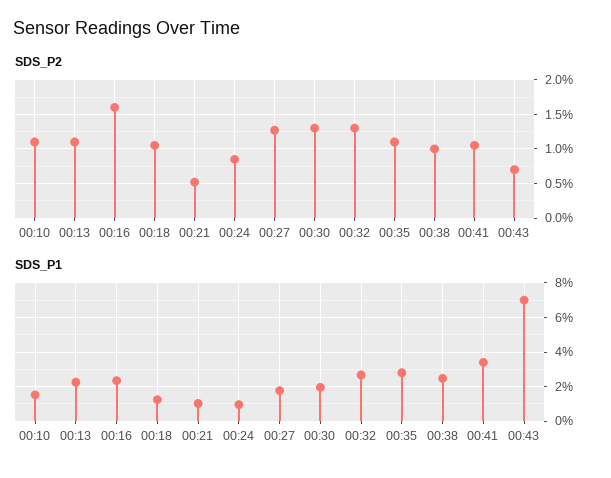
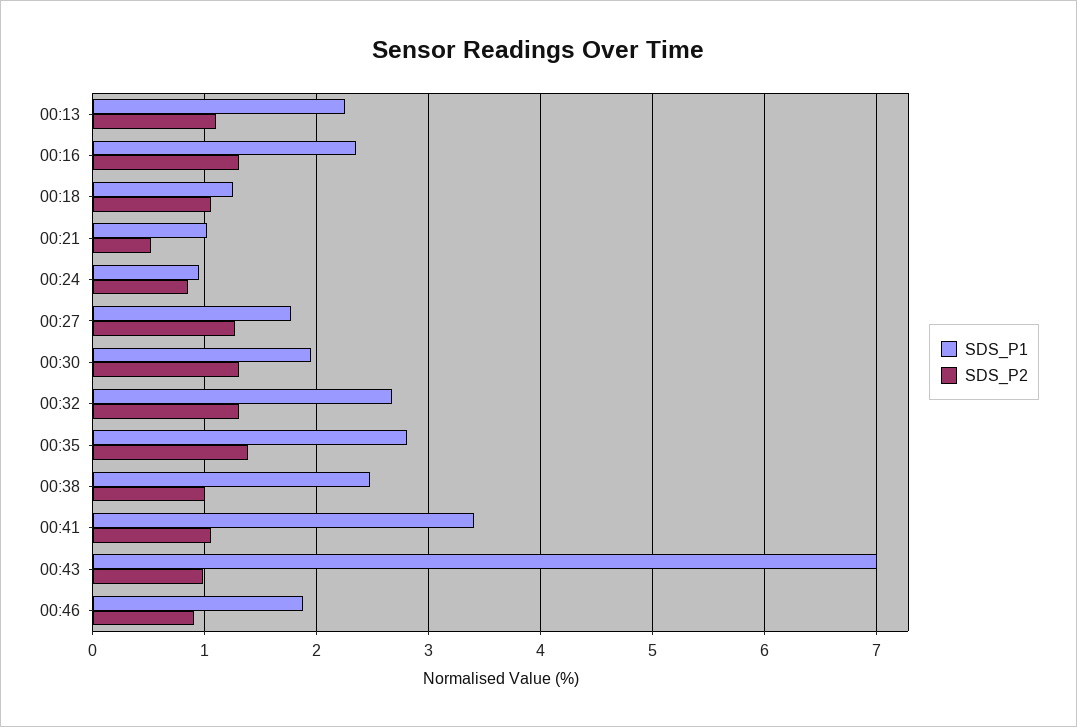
SDS_P2, 00:10: 1.1 -> none
SDS_P2, 00:16: 1.6 -> 1.3
SDS_P2, 00:35: 1.1 -> 1.4
SDS_P2, 00:43: 0.7 -> 1
SDS_P1, 00:10: 1.5 -> none
SDS_P1, 00:46: none -> 1.9
SDS_P2, 00:46: none -> 0.9

